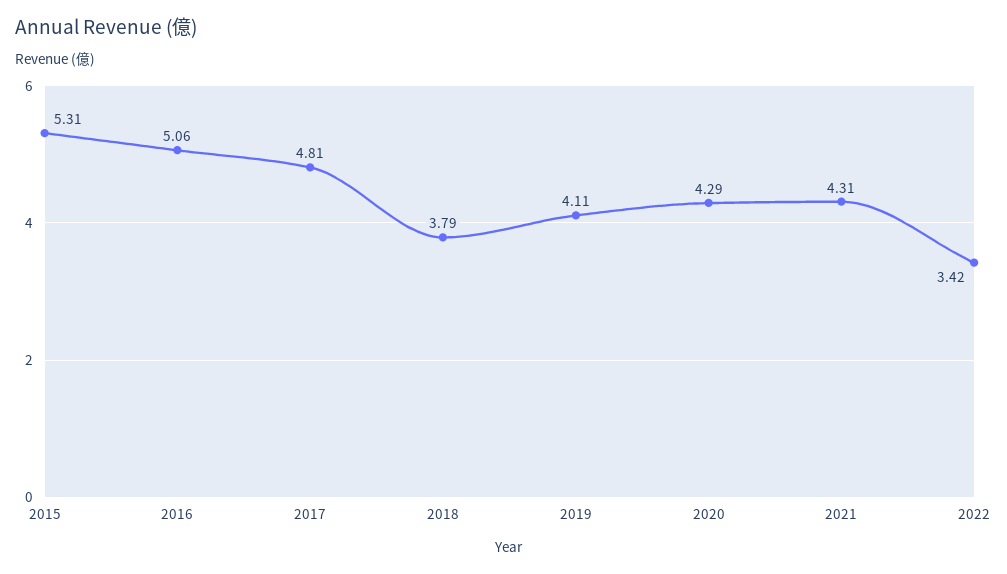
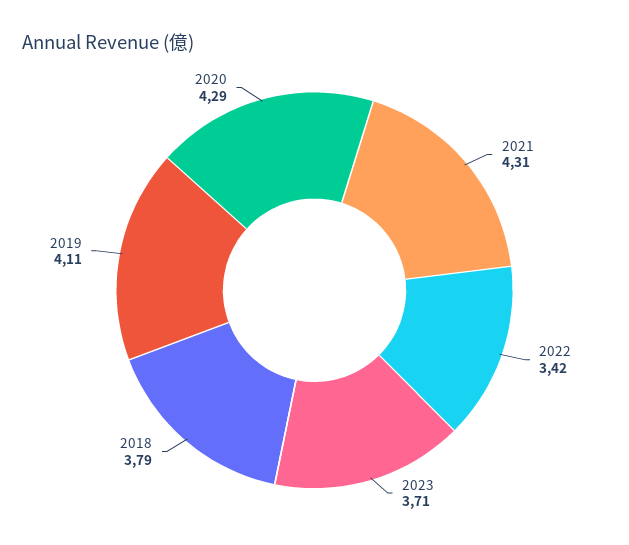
2015: 5.31 -> none
2016: 5.06 -> none
2017: 4.81 -> none
2023: none -> 3.71

